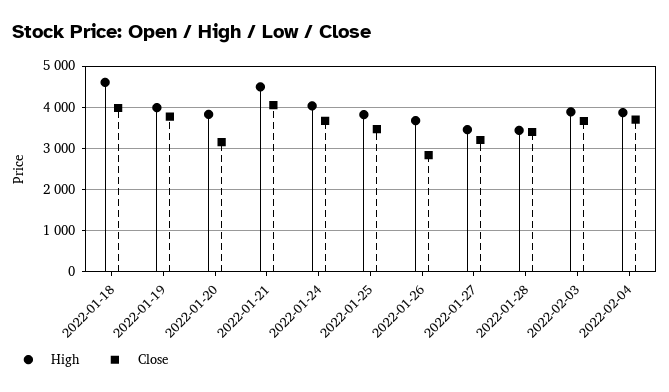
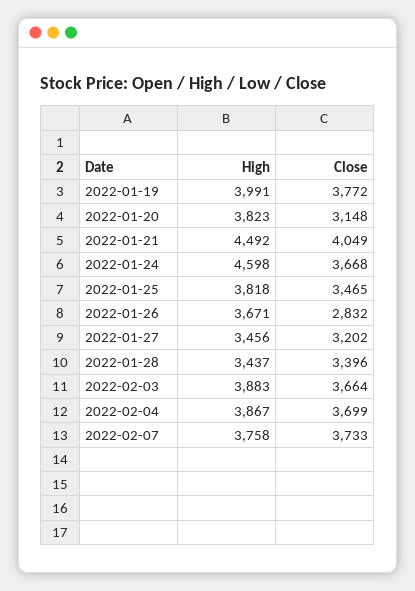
High, 2022-01-18: 4600 -> none
Close, 2022-01-18: 4000 -> none
High, 2022-01-24: 4000 -> 4598
High, 2022-02-07: none -> 3758
Close, 2022-02-07: none -> 3733

